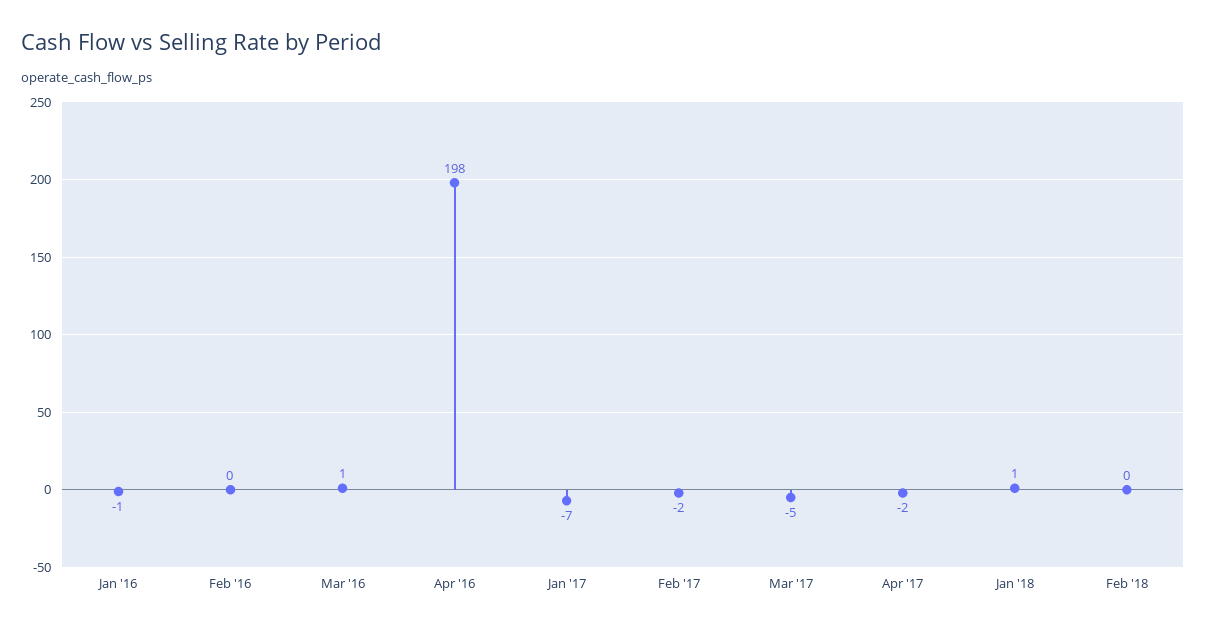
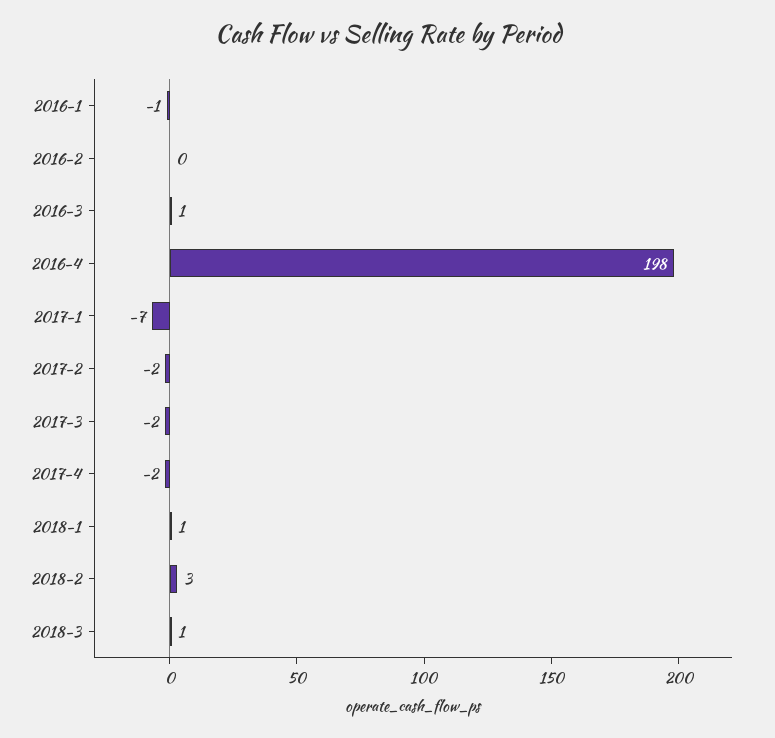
Mar '17: -5 -> -2
Feb '18: 0 -> 3
2018-3: none -> 1

